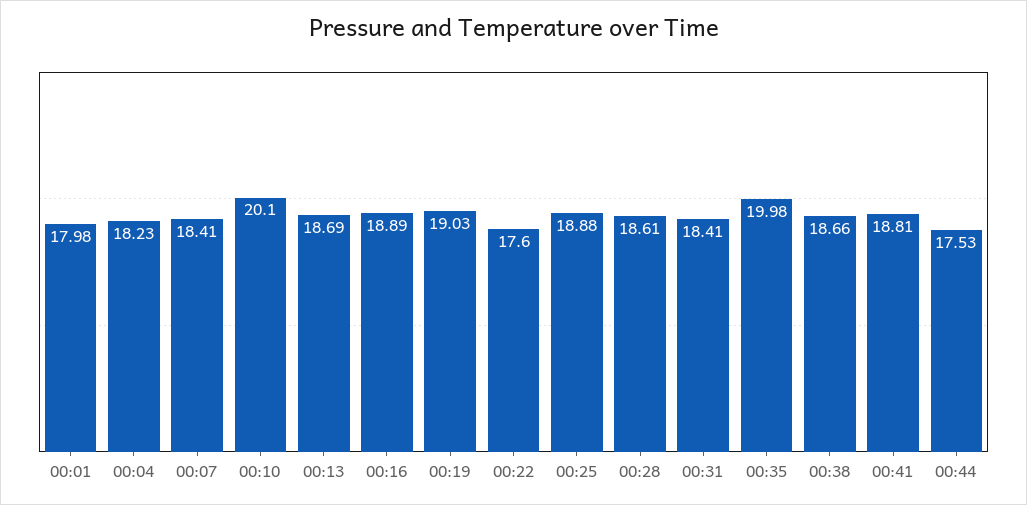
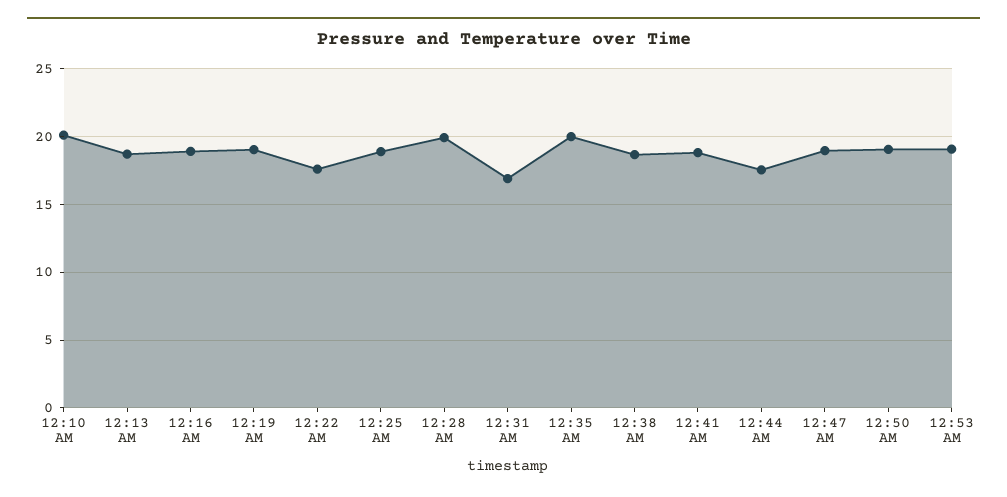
00:01: 17.98 -> none
00:04: 18.23 -> none
00:07: 18.41 -> none
00:28: 18.61 -> 20
00:31: 18.41 -> 17
12:47 AM: none -> 19
12:50 AM: none -> 19
12:53 AM: none -> 19

